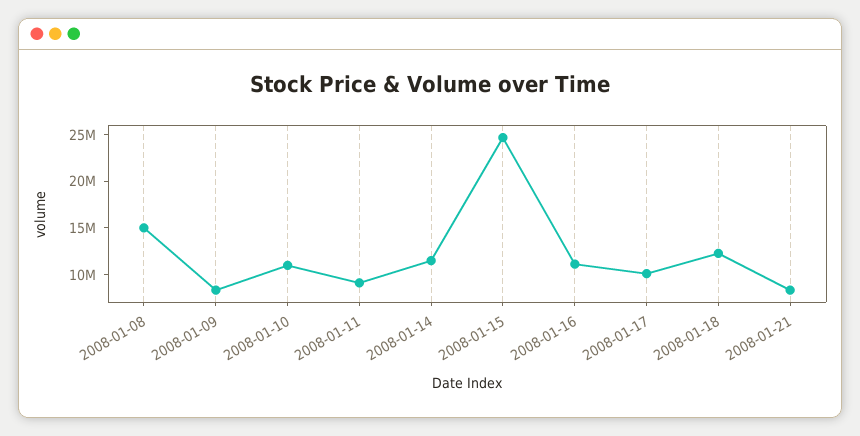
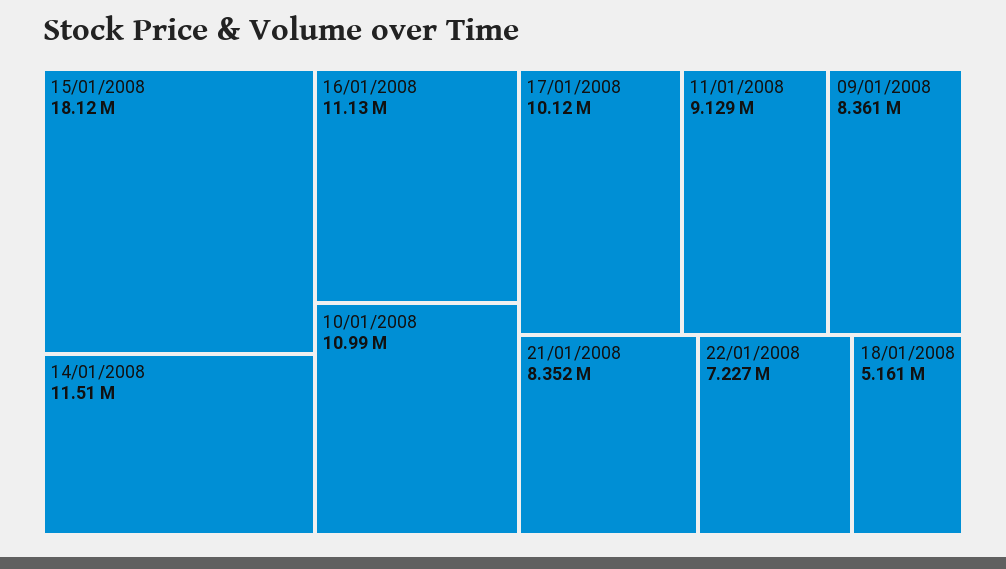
2008-01-08: 15000000 -> none
2008-01-15: 25000000 -> 18120000
2008-01-18: 12000000 -> 5161000
22/01/2008: none -> 7227000

